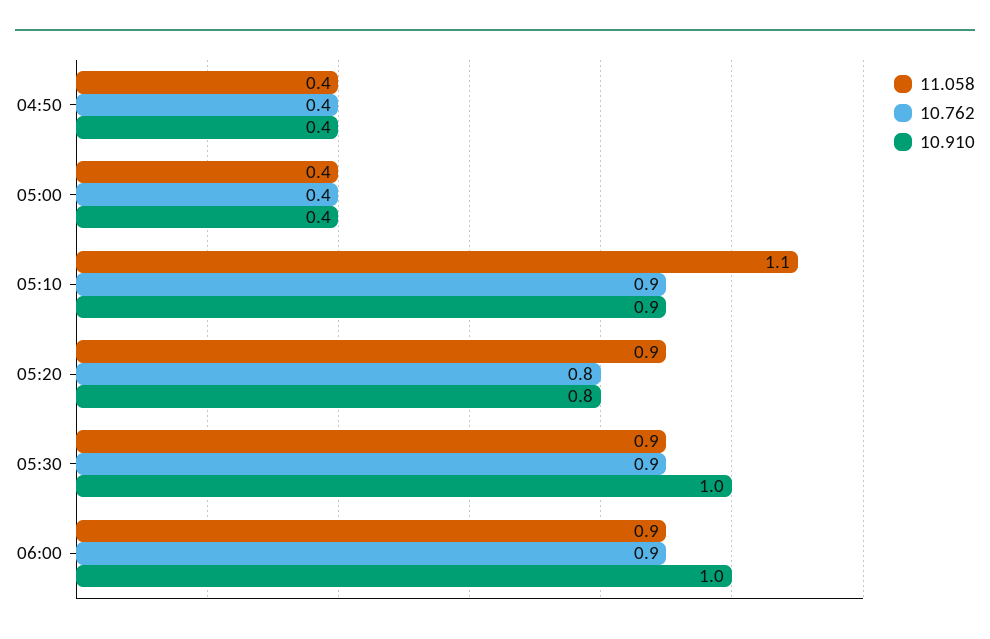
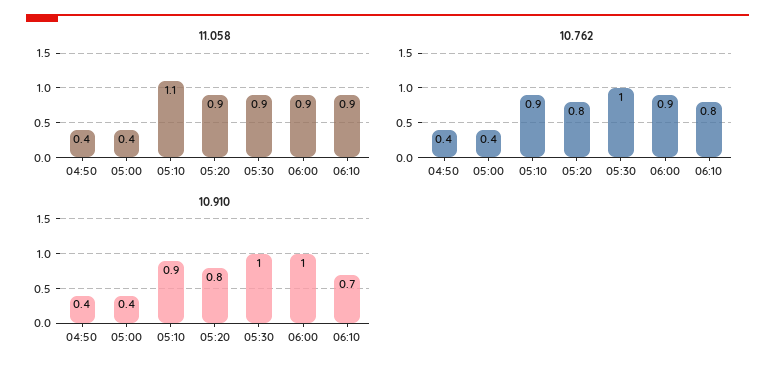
10.762, 05:30: 0.9 -> 1
11.058, 06:10: none -> 0.9
10.762, 06:10: none -> 0.8
10.910, 06:10: none -> 0.7

